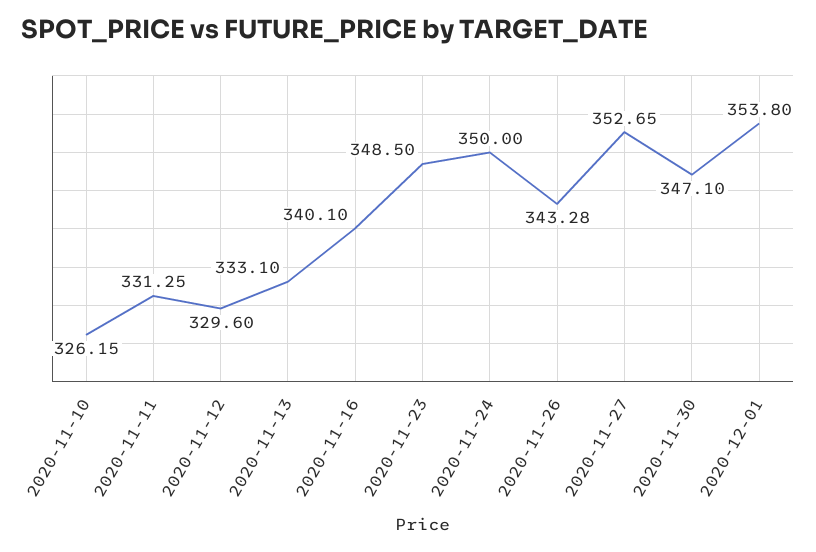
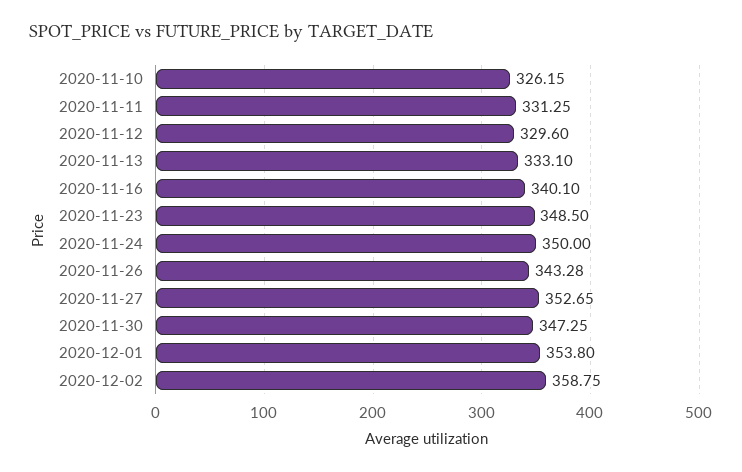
2020-11-30: 347.1 -> 347.25
2020-12-02: none -> 358.75

